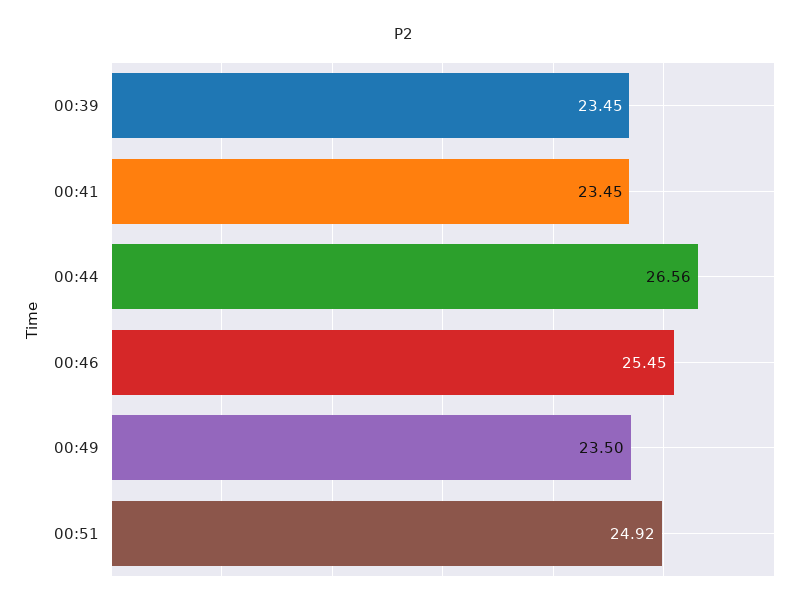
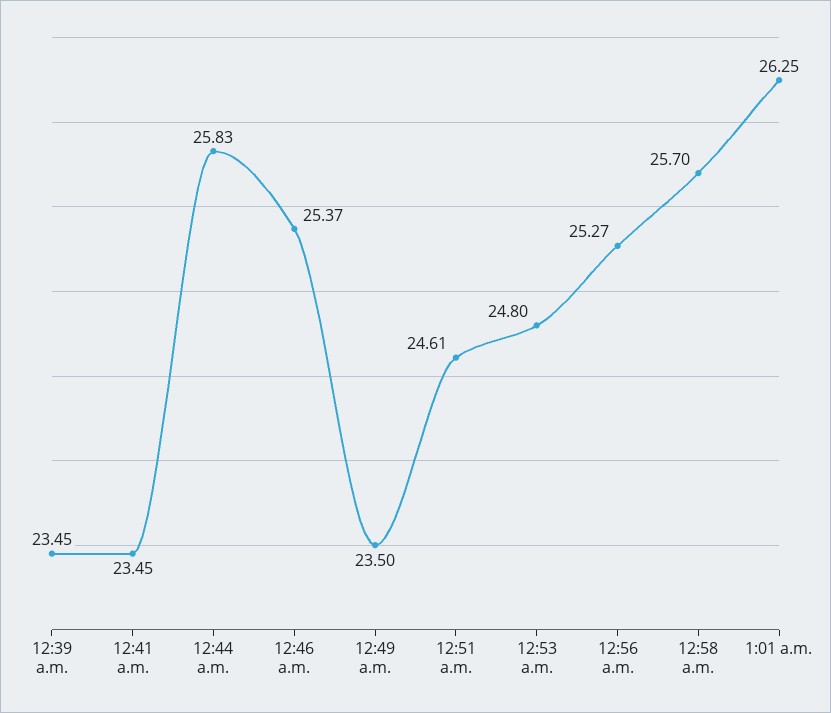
00:44: 26.56 -> 25.83
00:46: 25.45 -> 25.37
00:51: 24.92 -> 24.61
12:53 a.m.: none -> 24.8
12:56 a.m.: none -> 25.27
12:58 a.m.: none -> 25.7
1:01 a.m.: none -> 26.25

